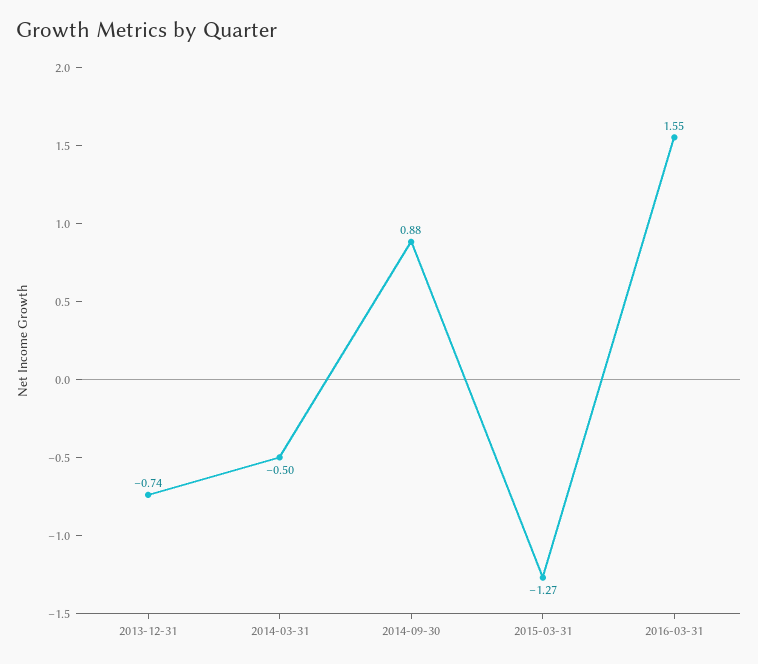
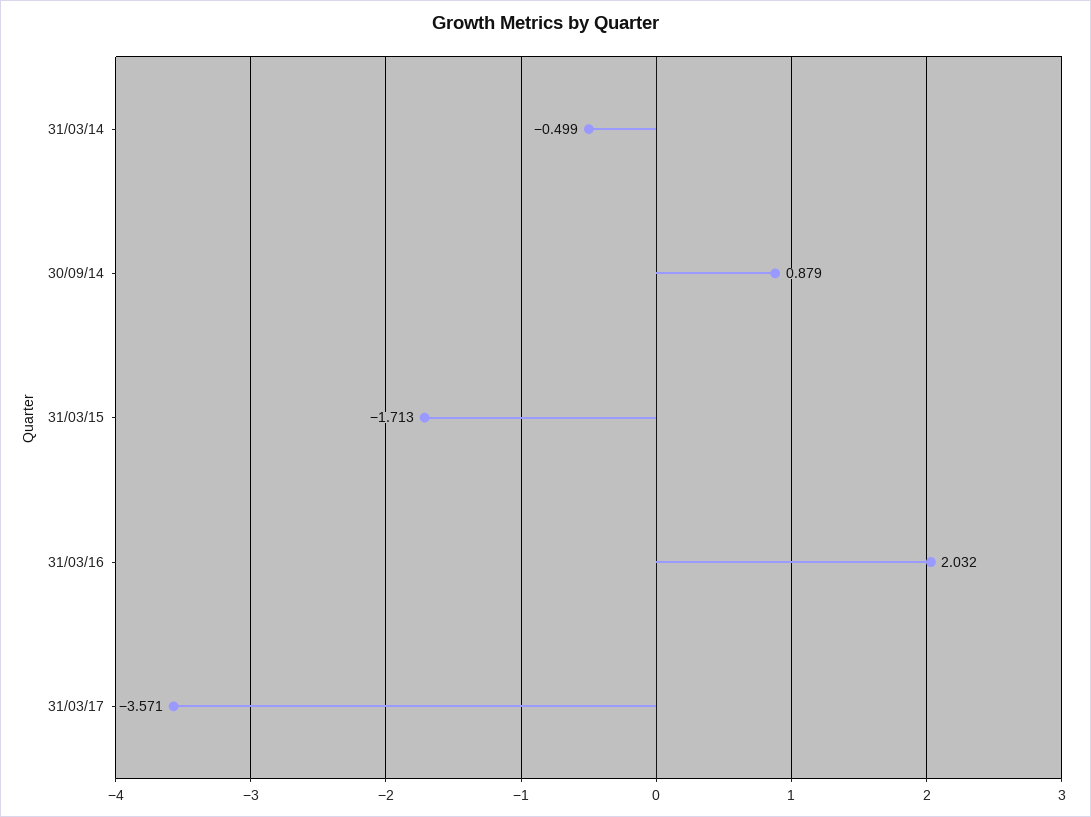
2013-12-31: -0.74 -> none
2015-03-31: -1.27 -> -1.713
2016-03-31: 1.55 -> 2.032
31/03/17: none -> -3.571

